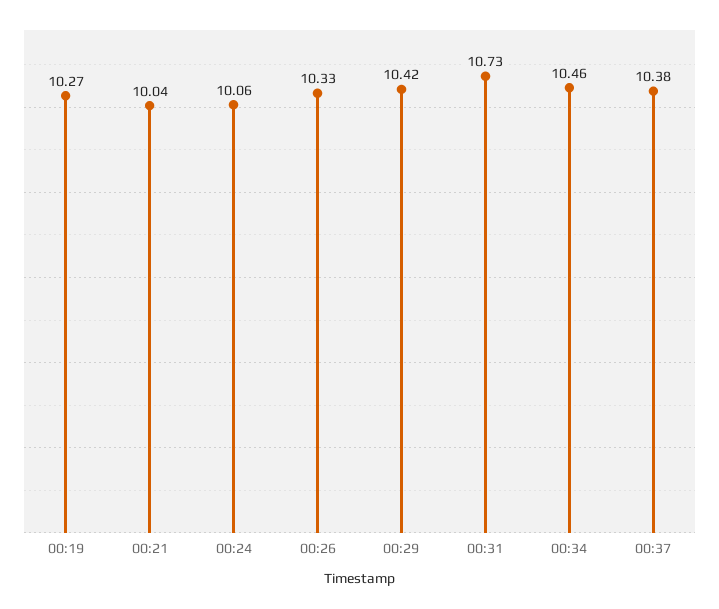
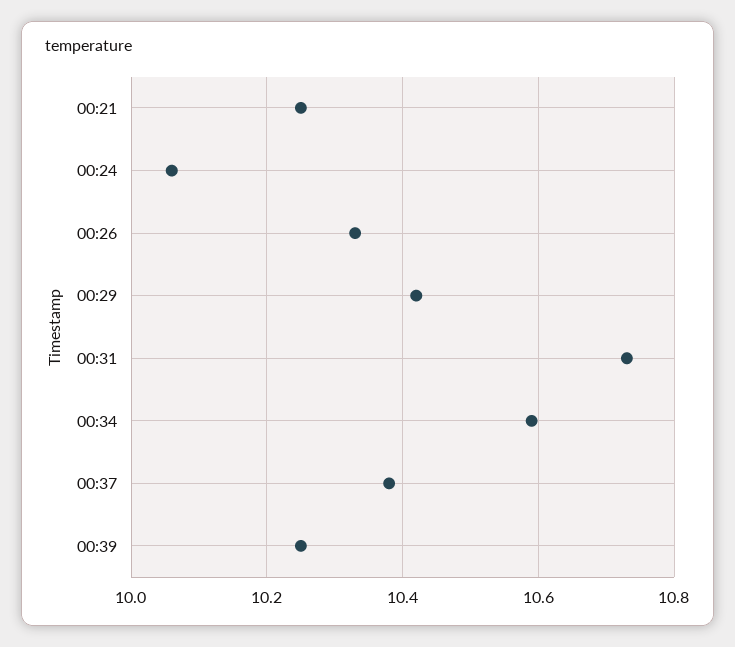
00:19: 10.27 -> none
00:21: 10.04 -> 10.25
00:34: 10.46 -> 10.6
00:39: none -> 10.25

